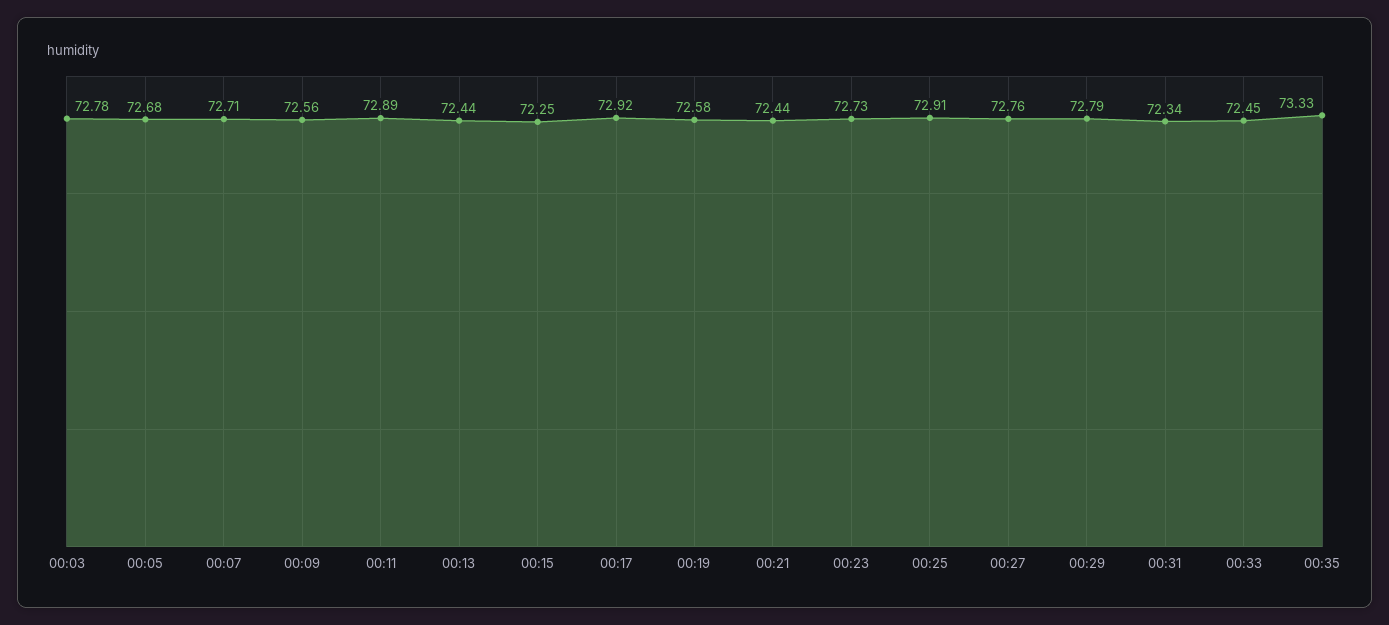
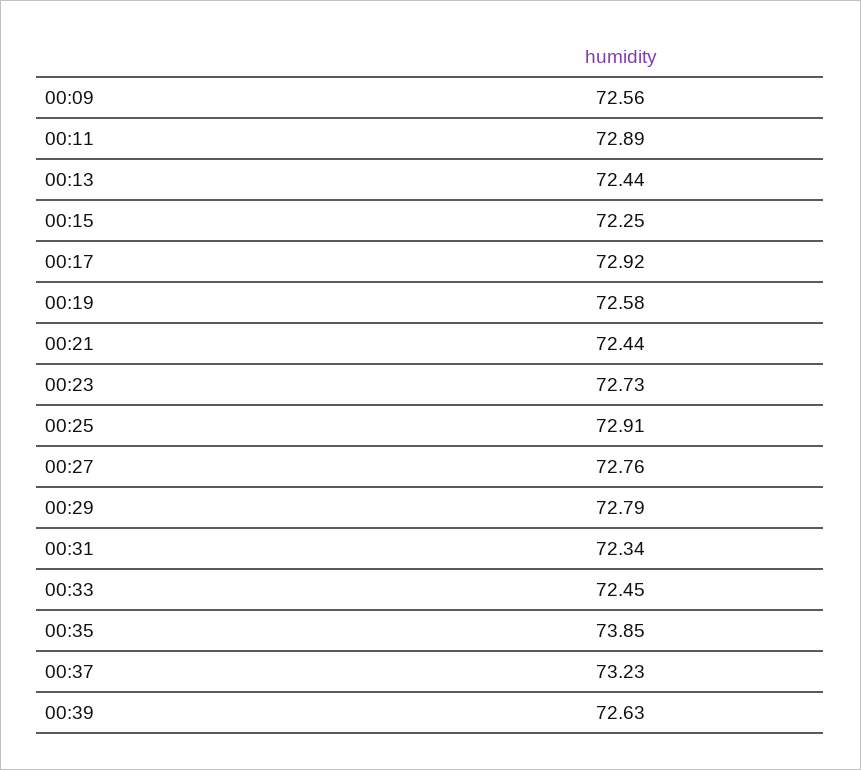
00:03: 72.78 -> none
00:05: 72.68 -> none
00:07: 72.71 -> none
00:35: 73.33 -> 73.85
00:37: none -> 73.23
00:39: none -> 72.63

